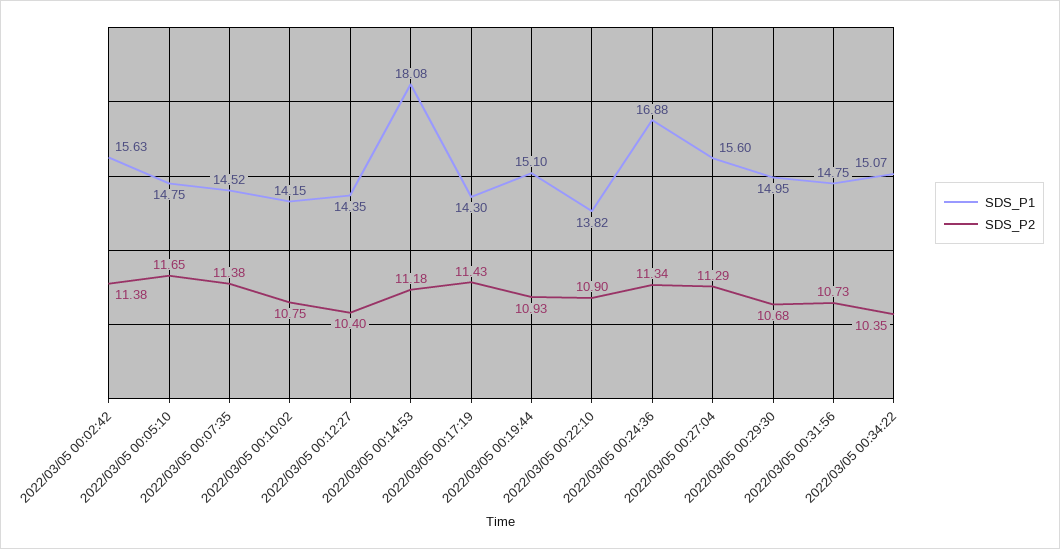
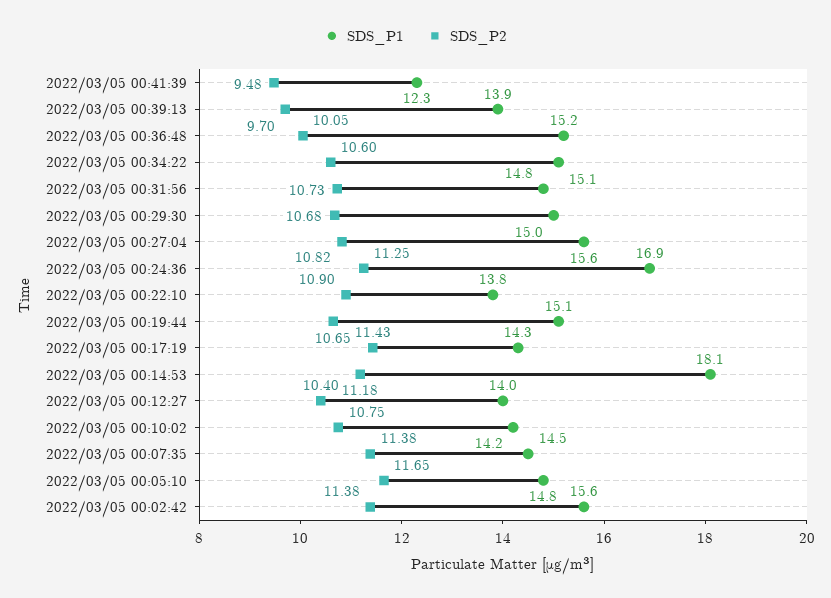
SDS_P1, 2022/03/05 00:12:27: 14.35 -> 14
SDS_P2, 2022/03/05 00:19:44: 10.93 -> 10.65
SDS_P2, 2022/03/05 00:24:36: 11.34 -> 11.25
SDS_P2, 2022/03/05 00:27:04: 11.29 -> 10.82
SDS_P2, 2022/03/05 00:34:22: 10.35 -> 10.6
SDS_P1, 2022/03/05 00:41:39: none -> 12.3
SDS_P2, 2022/03/05 00:41:39: none -> 9.48
SDS_P1, 2022/03/05 00:39:13: none -> 13.9
SDS_P2, 2022/03/05 00:39:13: none -> 9.7
SDS_P1, 2022/03/05 00:36:48: none -> 15.2
SDS_P2, 2022/03/05 00:36:48: none -> 10.05

